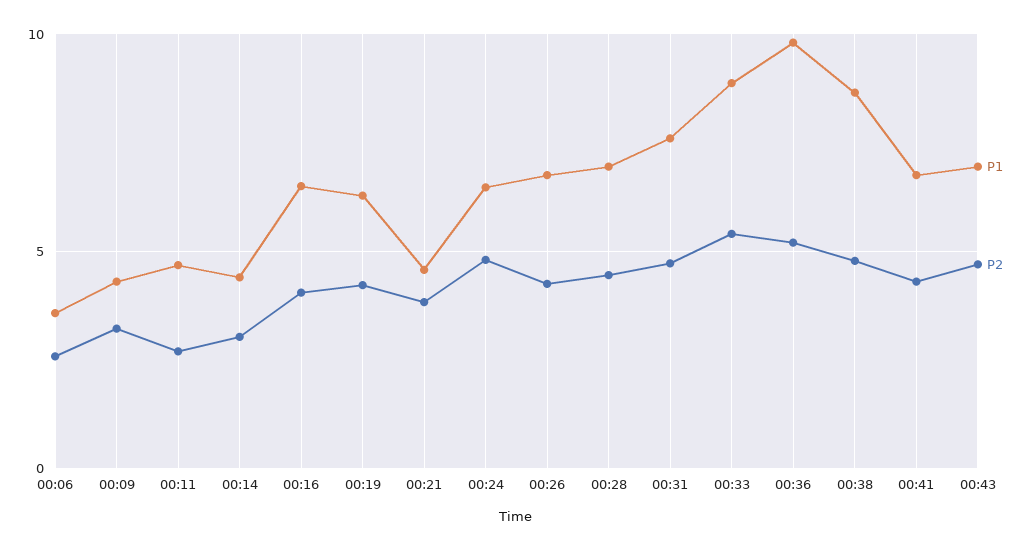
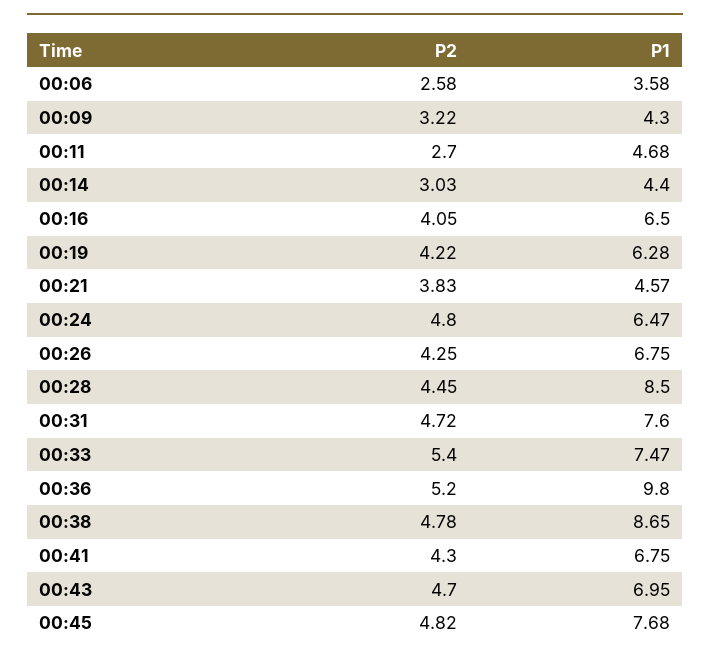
P1, 00:28: 7 -> 8.5
P1, 00:33: 9 -> 7.47
P2, 00:45: none -> 4.82
P1, 00:45: none -> 7.68

